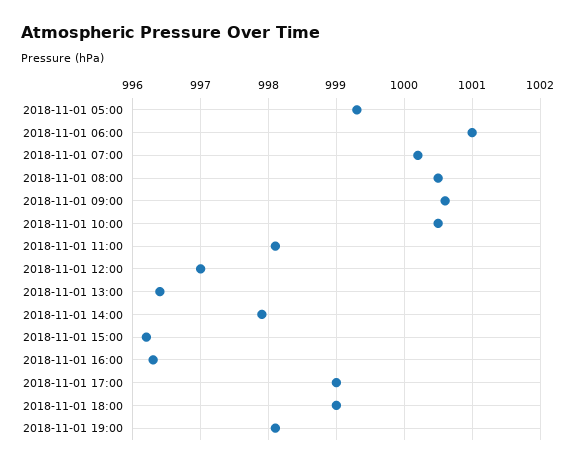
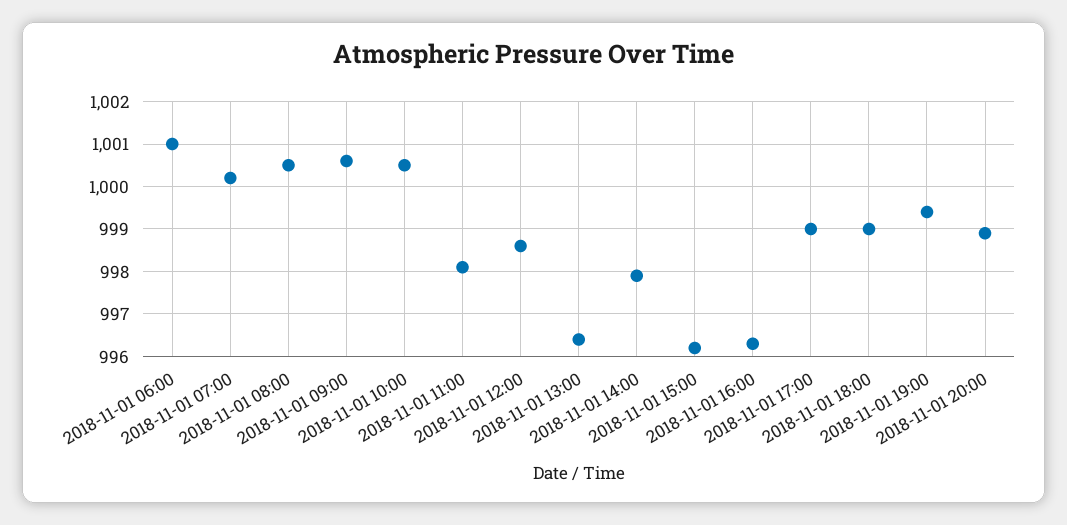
2018-11-01 05:00: 999.3 -> none
2018-11-01 12:00: 997 -> 998.5
2018-11-01 19:00: 998.1 -> 999.5
2018-11-01 20:00: none -> 999

